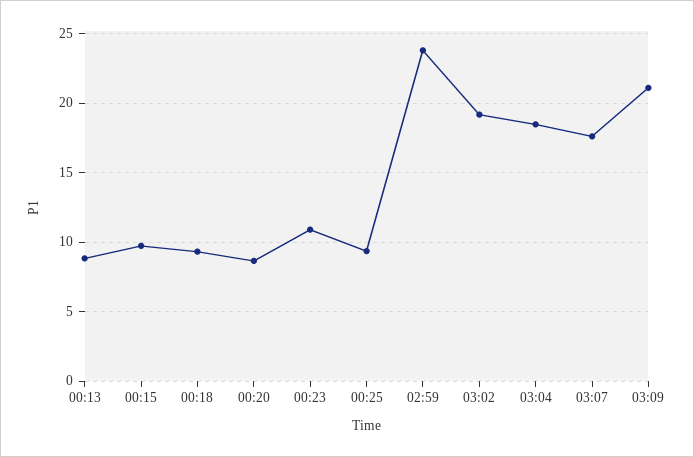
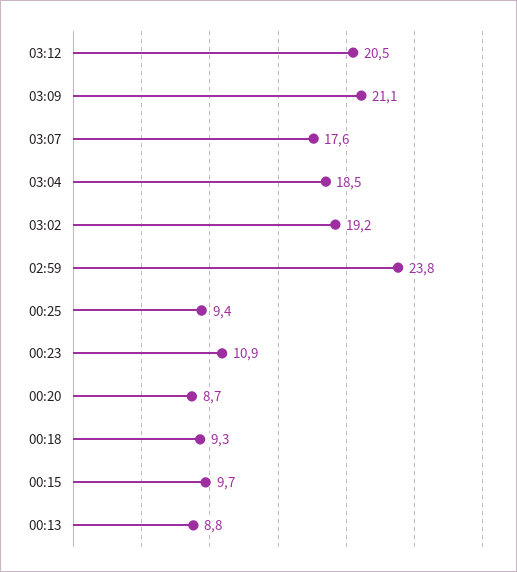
03:12: none -> 20.5

